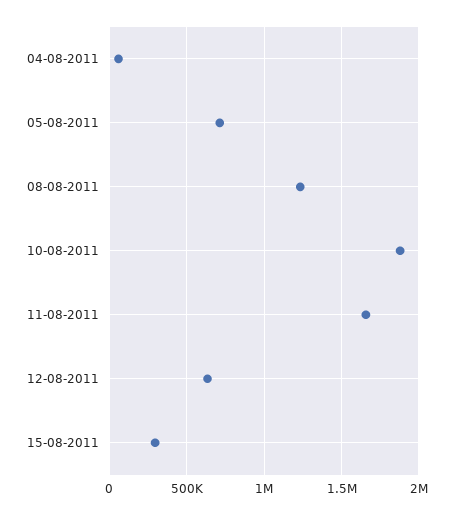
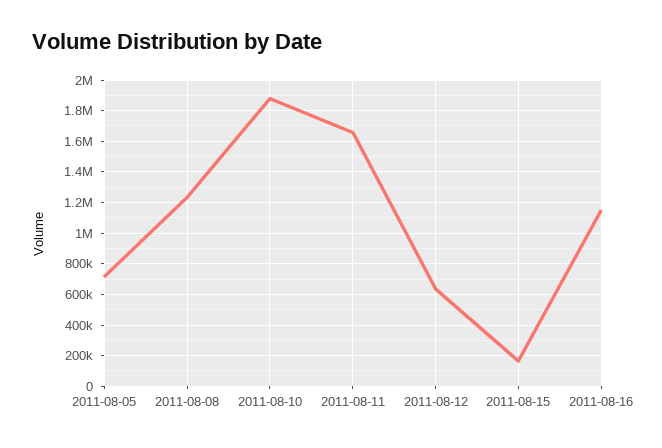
04-08-2011: 50000 -> none
15-08-2011: 300000 -> 150000
2011-08-16: none -> 1150000

